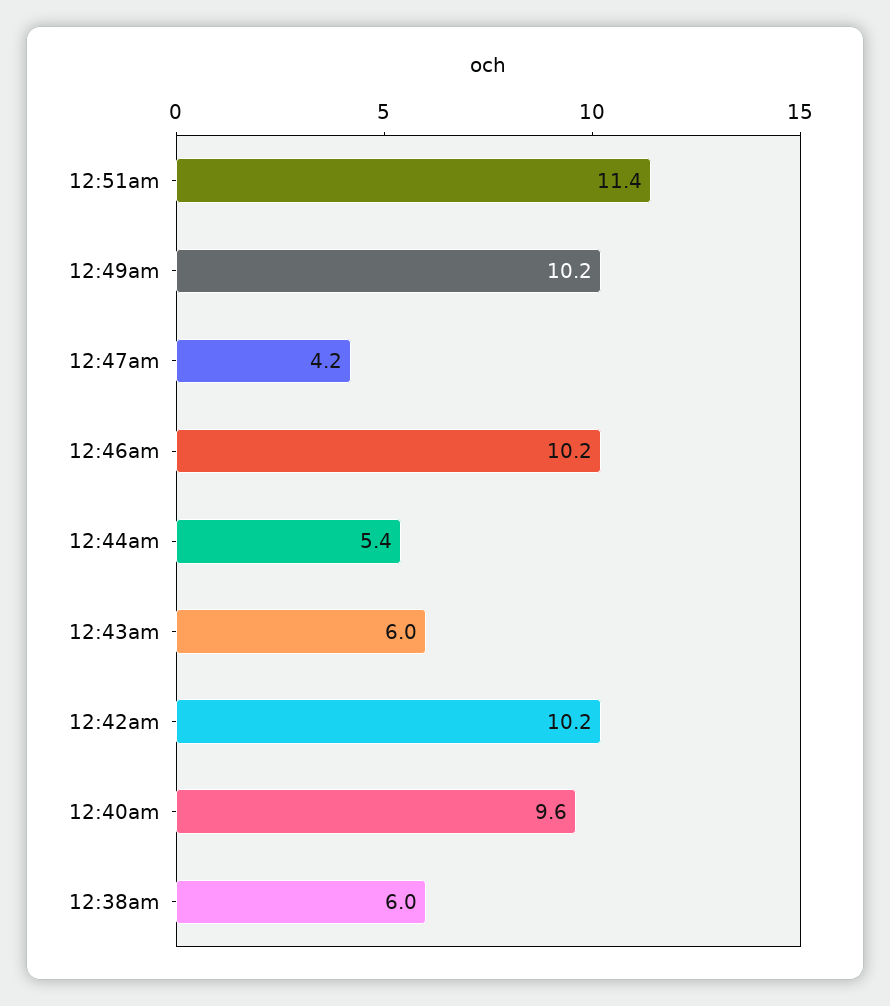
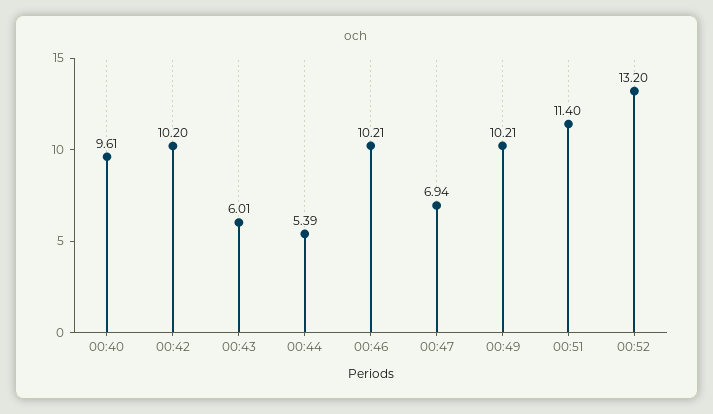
12:47am: 4.2 -> 6.94
12:38am: 6 -> none
00:52: none -> 13.2

